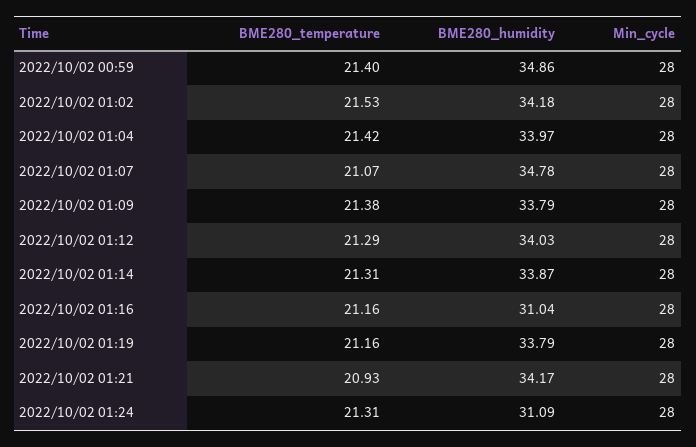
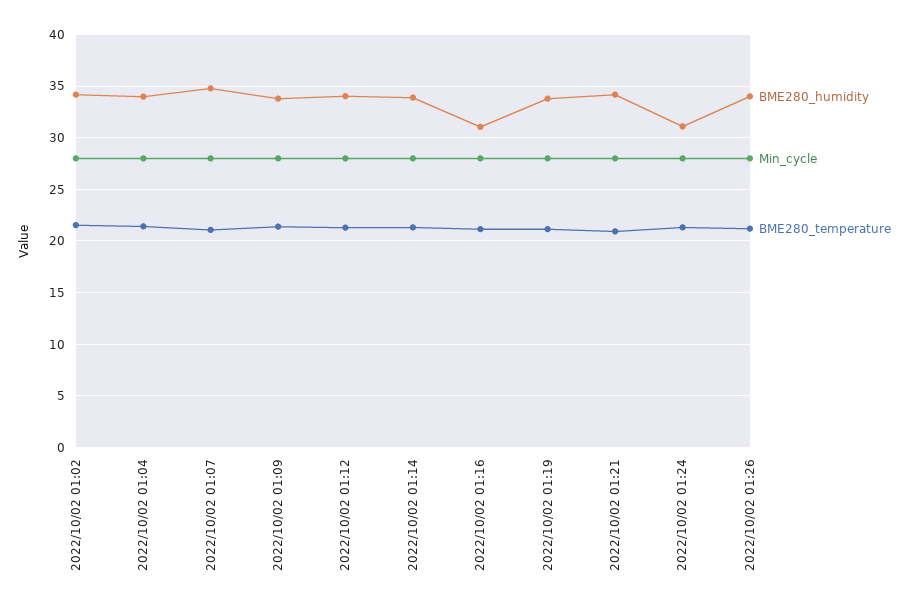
BME280_temperature, 2022/10/02 00:59: 21.4 -> none
BME280_humidity, 2022/10/02 00:59: 34.86 -> none
Min_cycle, 2022/10/02 00:59: 28 -> none
BME280_humidity, 2022/10/02 01:26: none -> 34
Min_cycle, 2022/10/02 01:26: none -> 28
BME280_temperature, 2022/10/02 01:26: none -> 21

